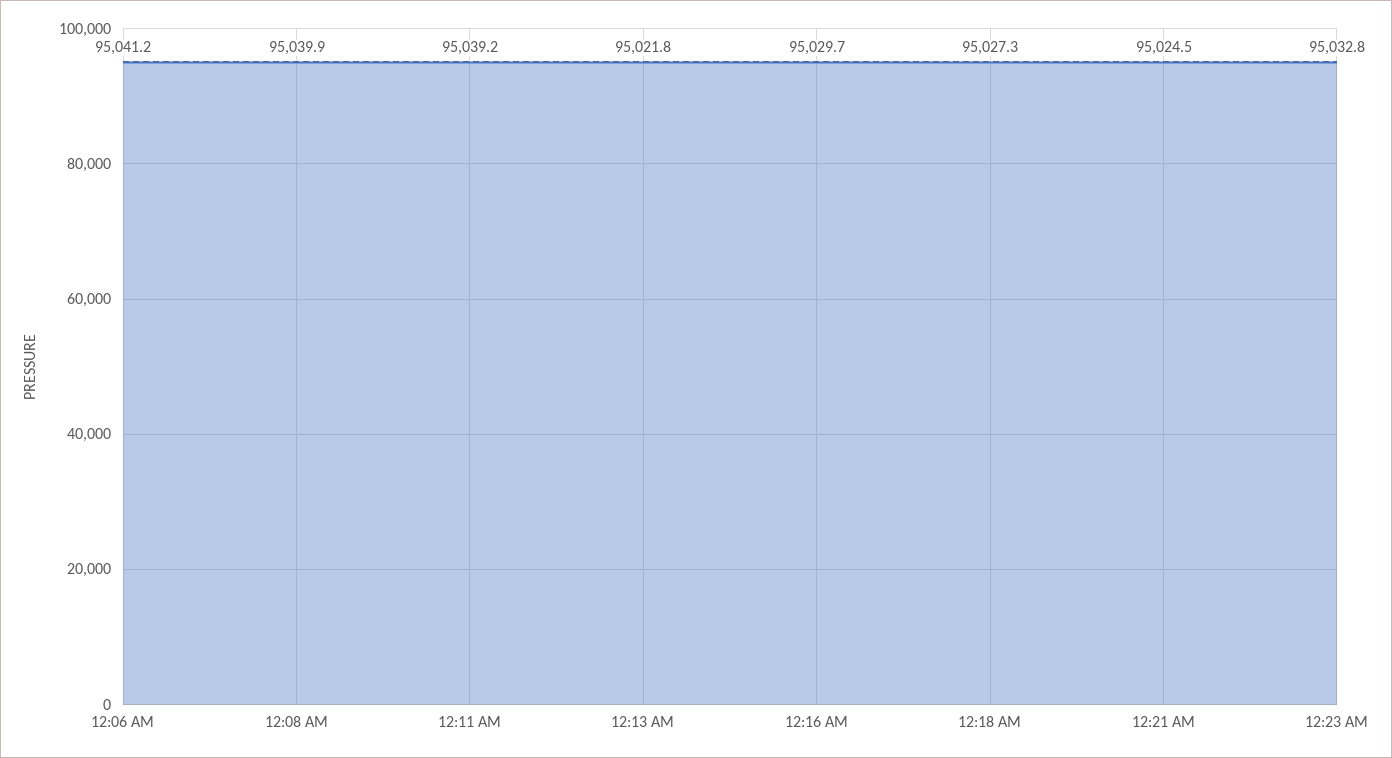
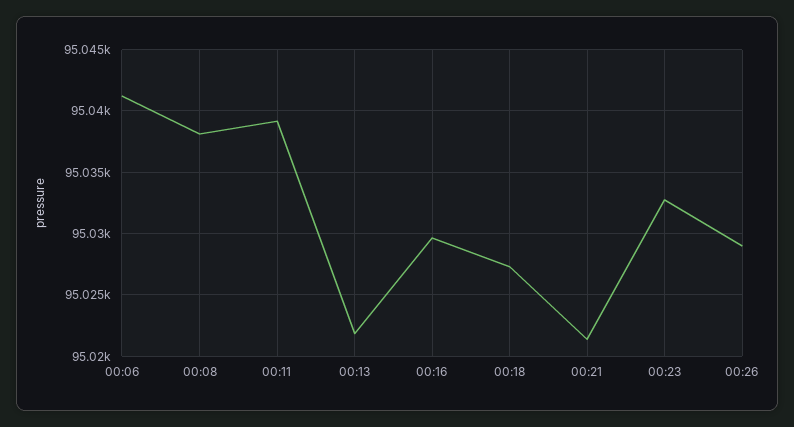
12:08 AM: 95039.9 -> 95038
12:21 AM: 95024.5 -> 95021.5
00:26: none -> 95029

